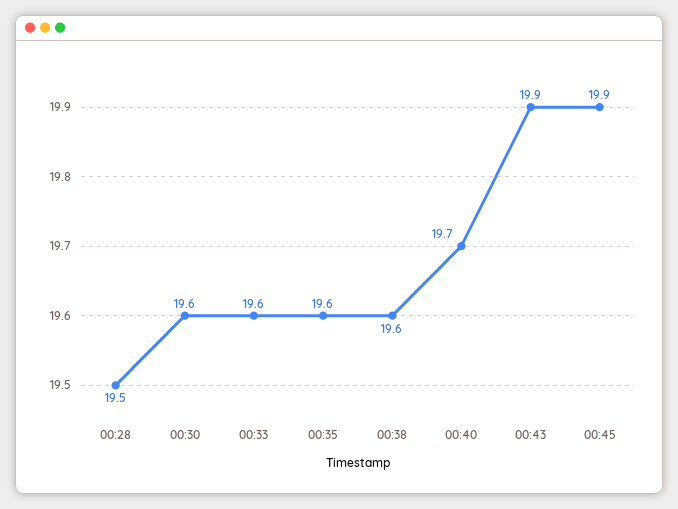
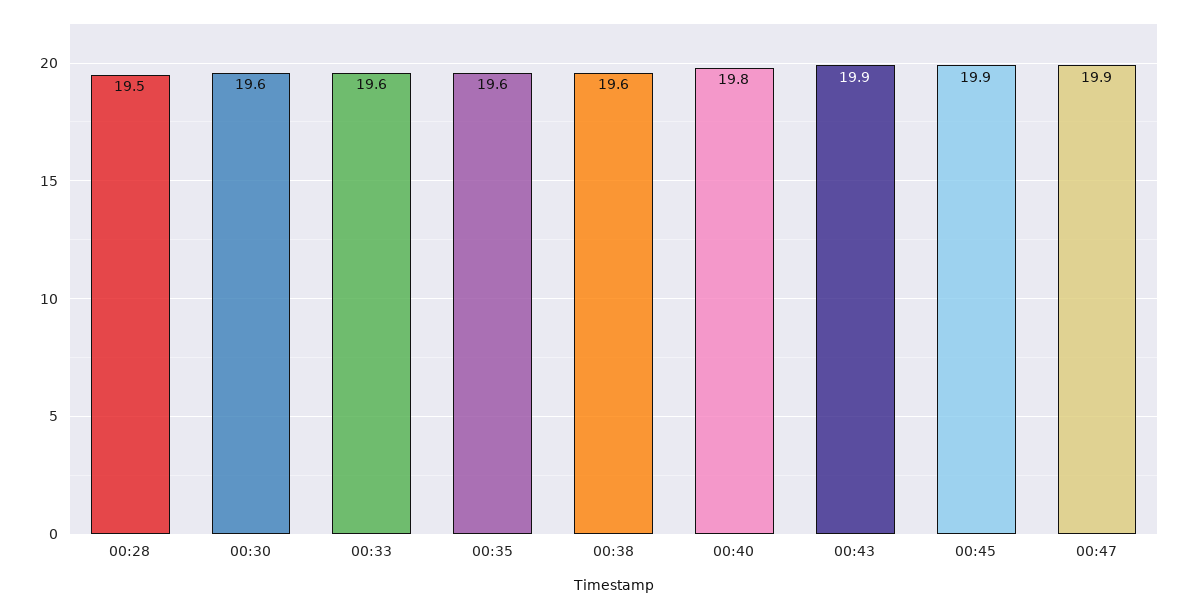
00:40: 19.7 -> 19.8
00:47: none -> 19.9

